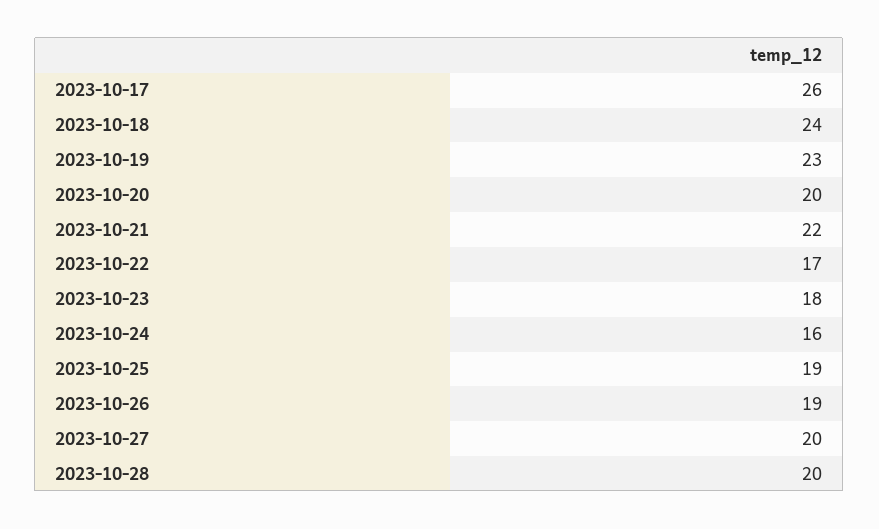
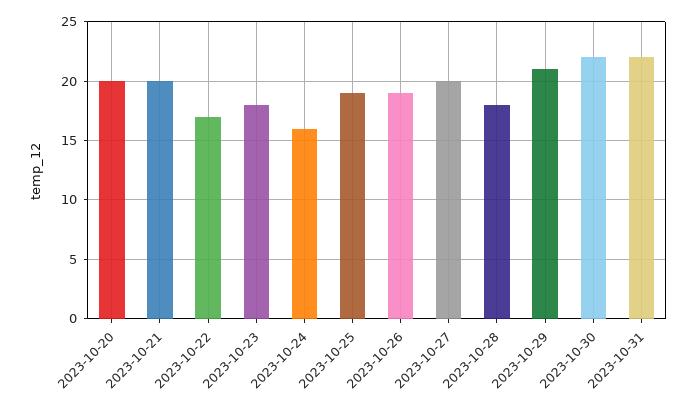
2023-10-17: 26 -> none
2023-10-18: 24 -> none
2023-10-19: 23 -> none
2023-10-21: 22 -> 20
2023-10-28: 20 -> 18
2023-10-29: none -> 21
2023-10-30: none -> 22
2023-10-31: none -> 22

